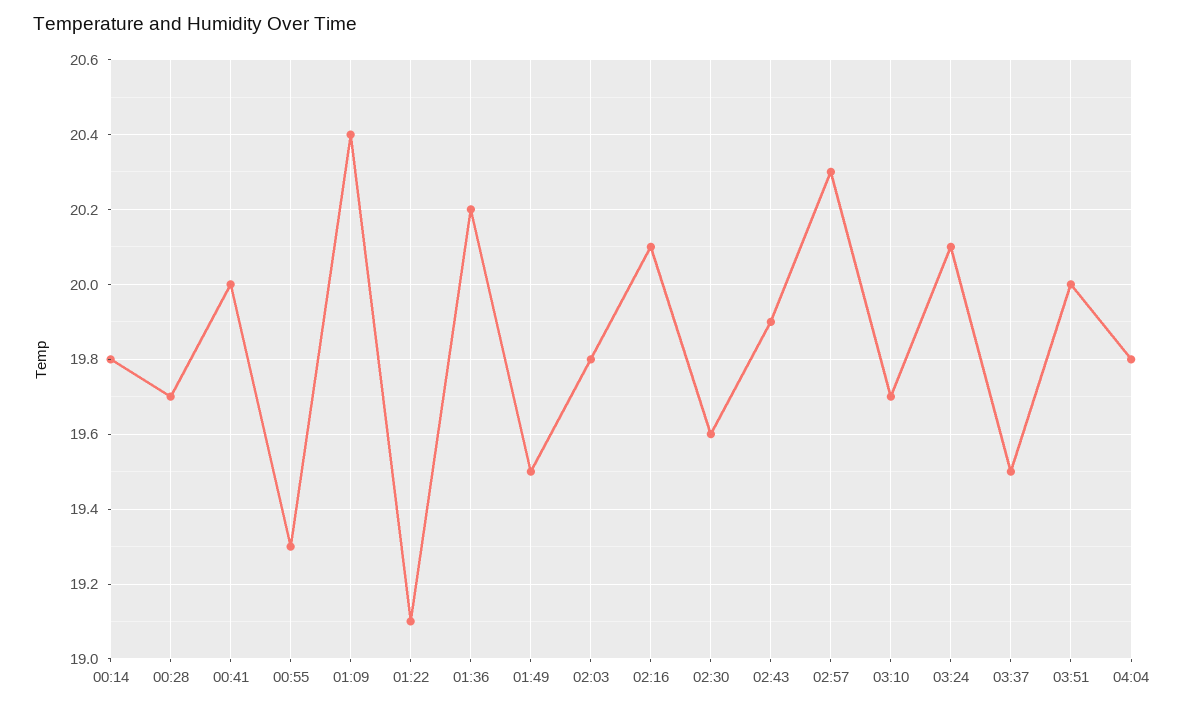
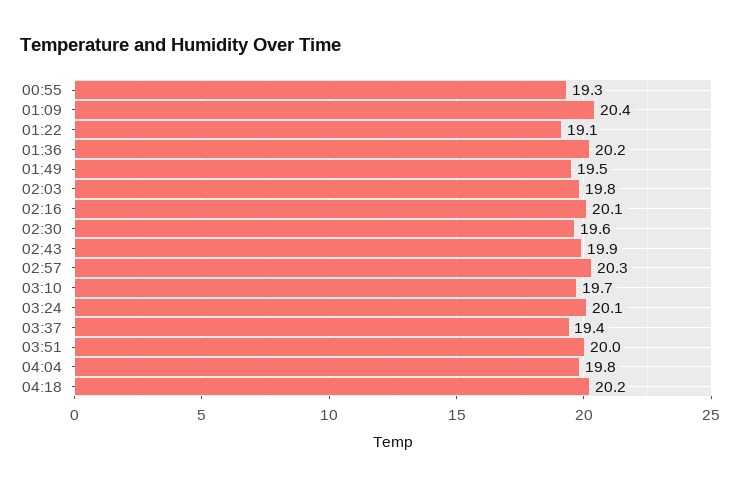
00:14: 19.8 -> none
00:28: 19.7 -> none
00:41: 20 -> none
03:37: 19.5 -> 19.4
04:18: none -> 20.2

